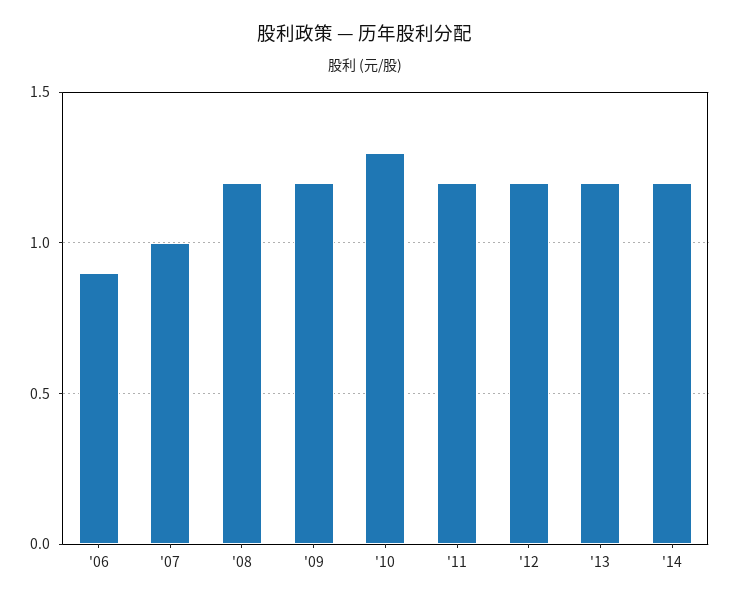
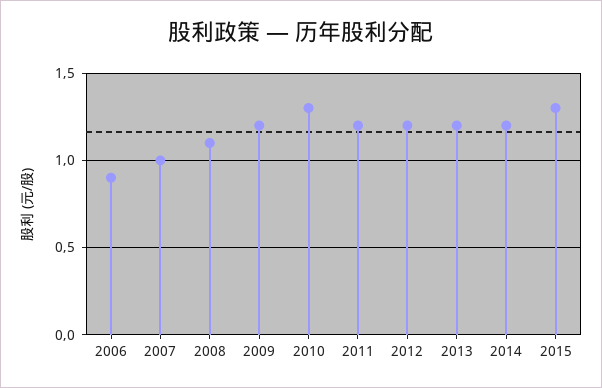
'08: 1.2 -> 1.1
2015: none -> 1.3

